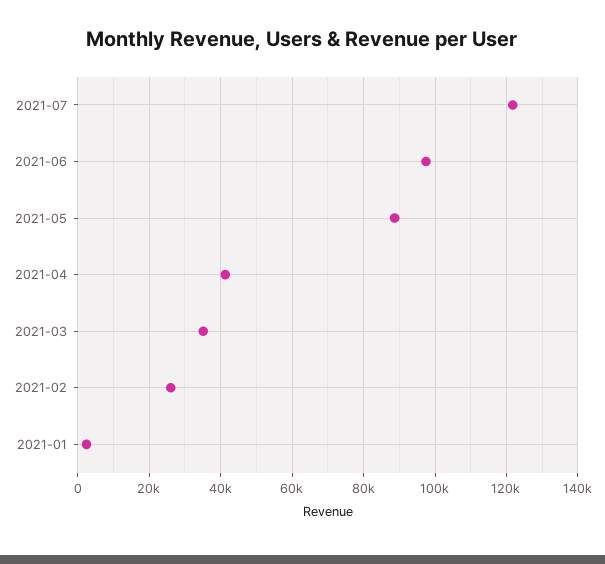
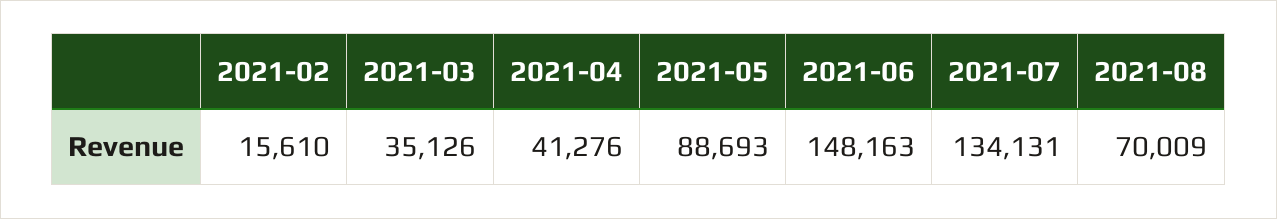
2021-07: 122000 -> 134131
2021-06: 98000 -> 148163
2021-02: 26000 -> 15610
2021-01: 2000 -> none
2021-08: none -> 70009

